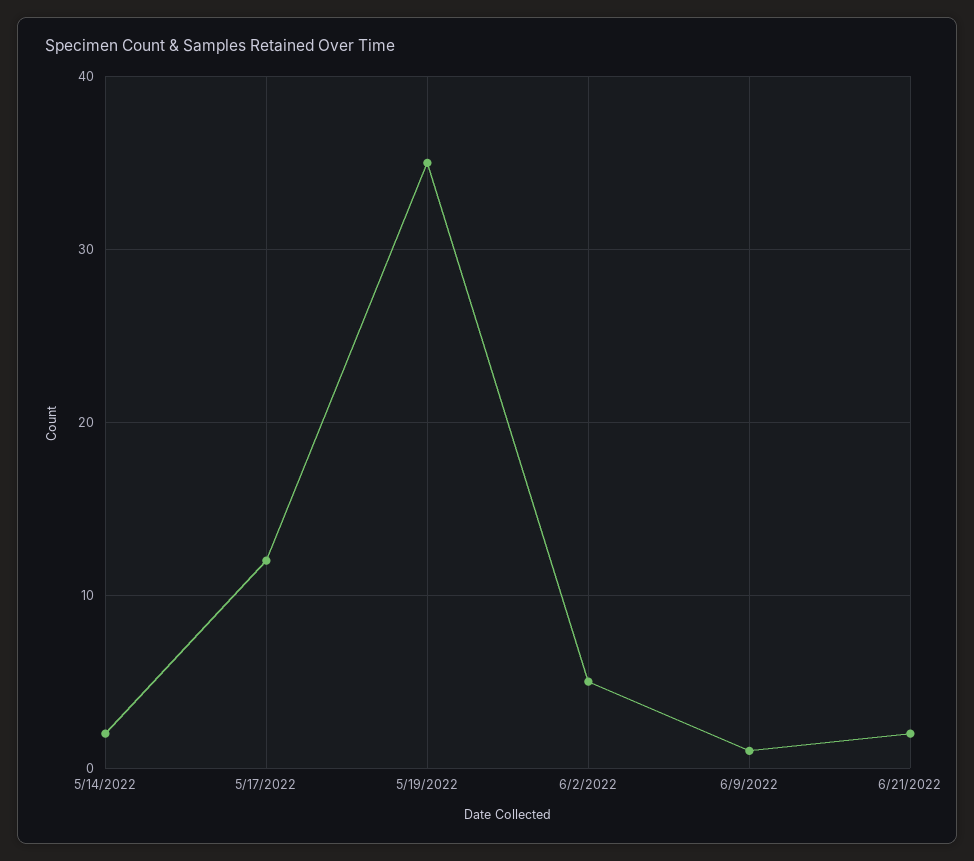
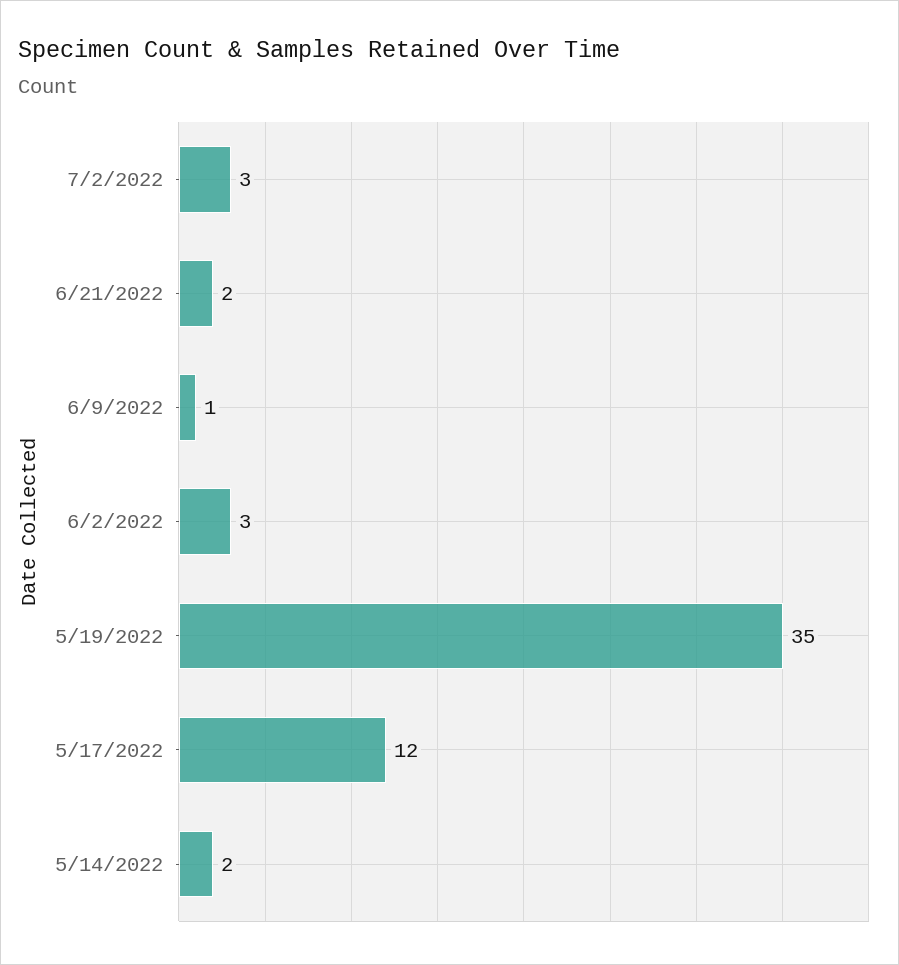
6/2/2022: 5 -> 3
7/2/2022: none -> 3

